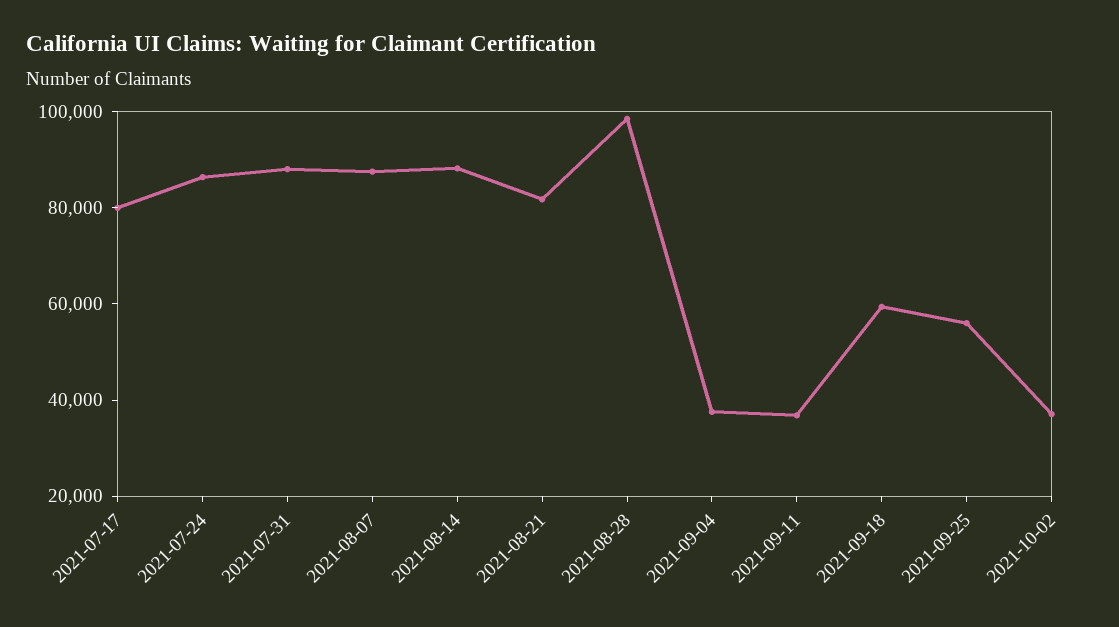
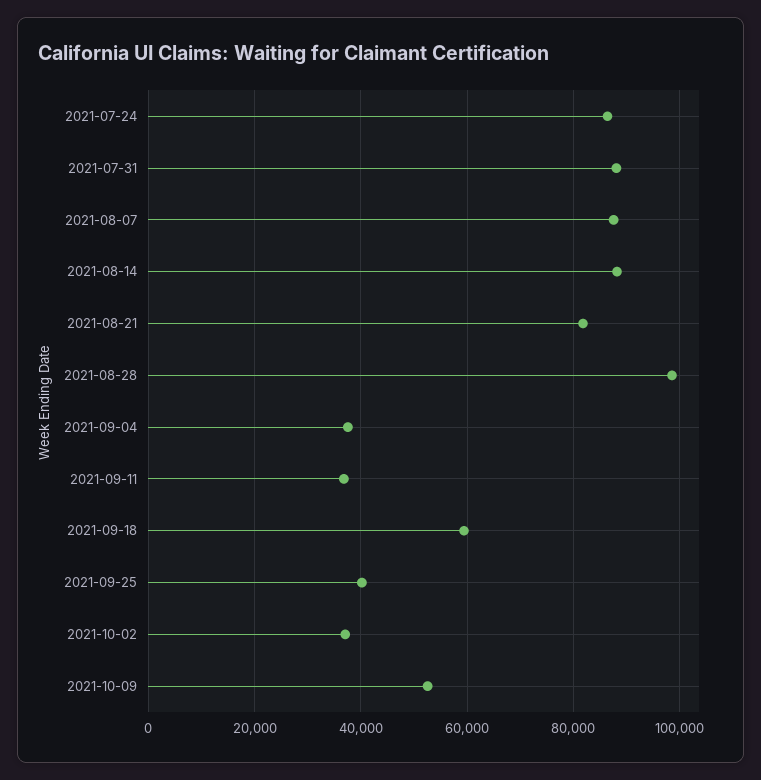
2021-07-17: 80000 -> none
2021-09-25: 55000 -> 40000
2021-10-09: none -> 52000

